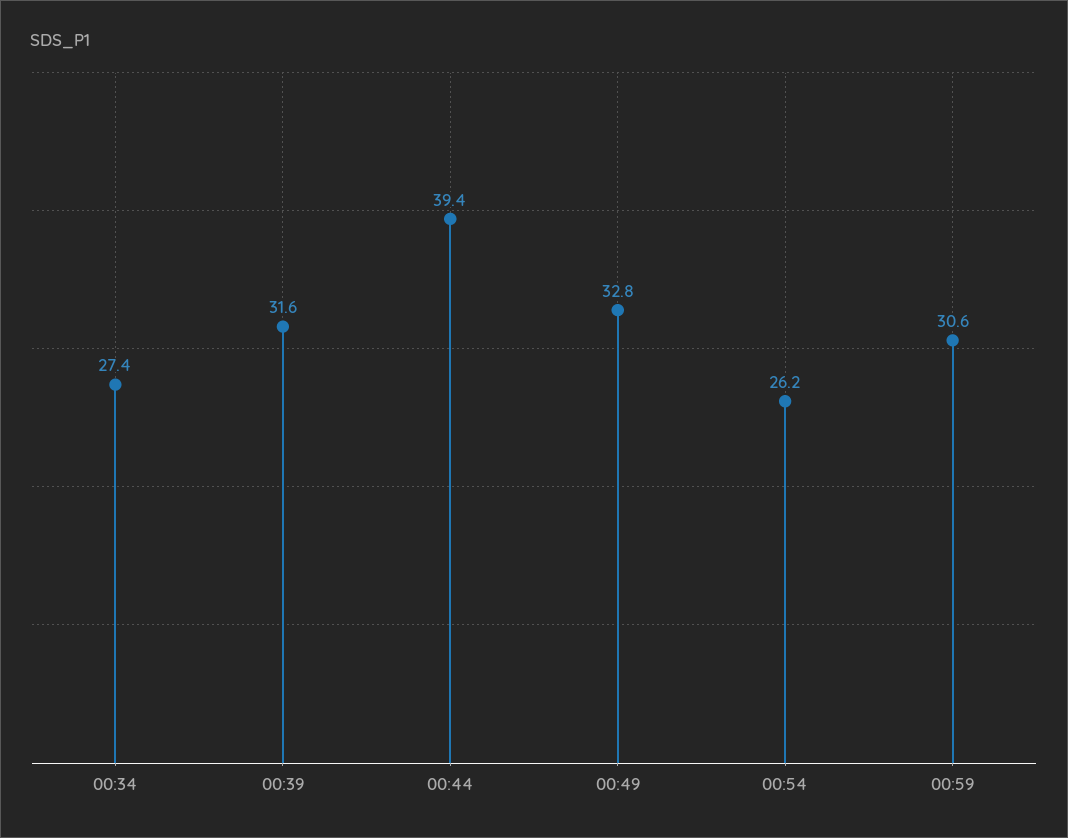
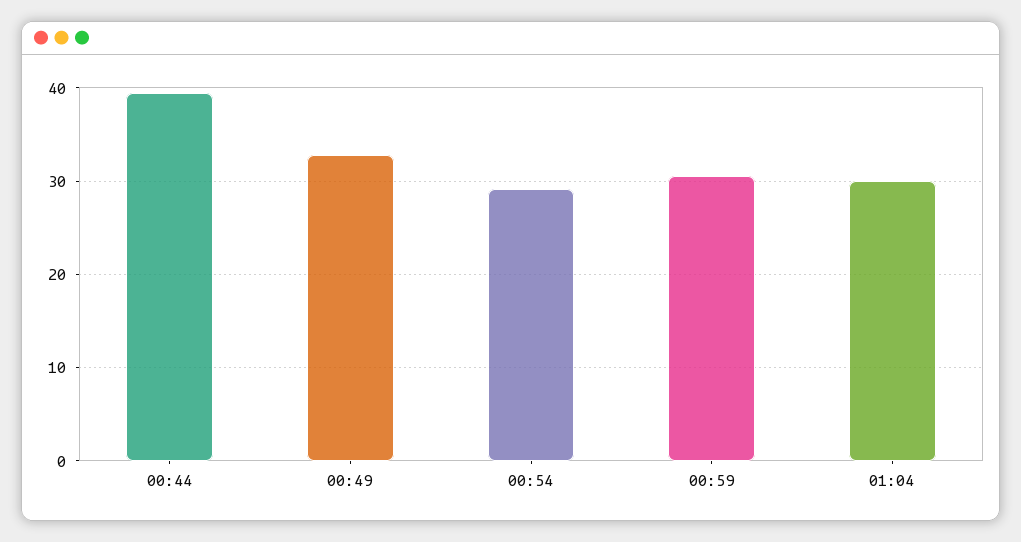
00:34: 27.4 -> none
00:39: 31.6 -> none
00:54: 26.2 -> 29
01:04: none -> 30

